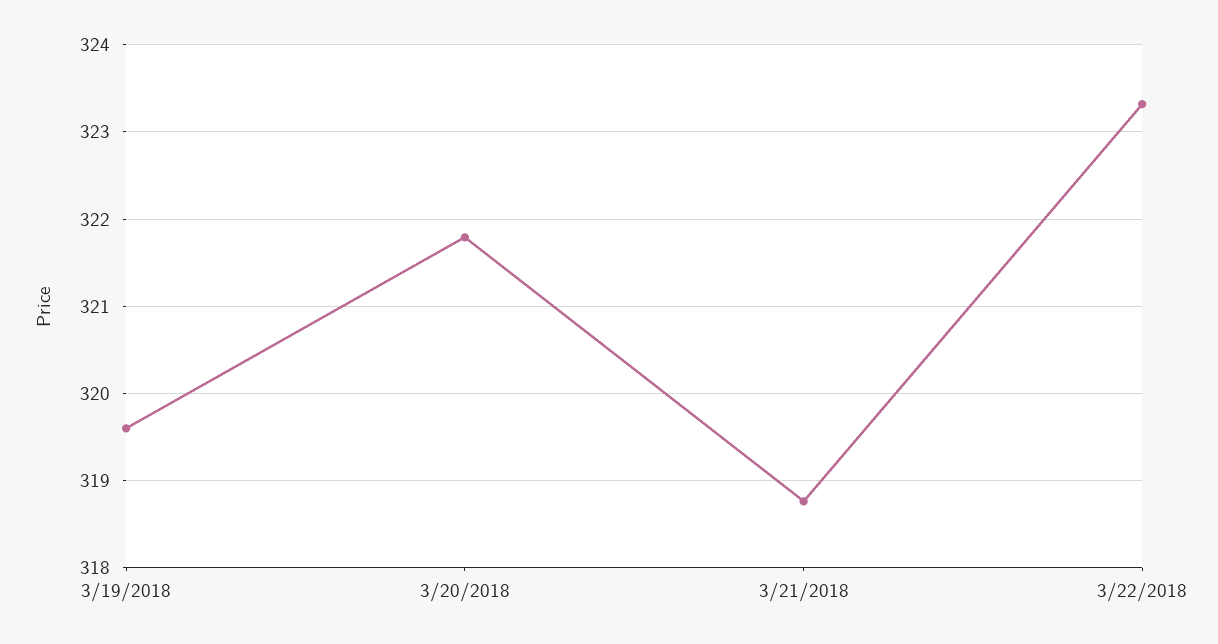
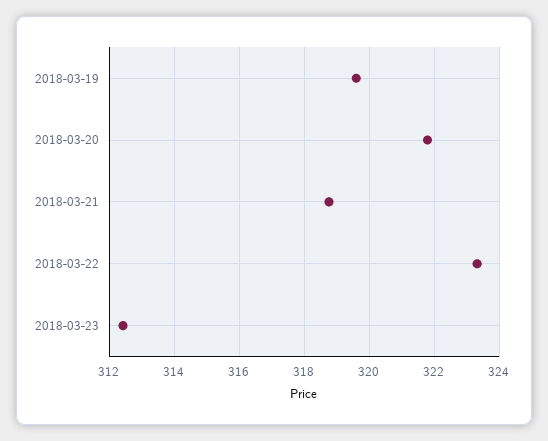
2018-03-23: none -> 312.4

